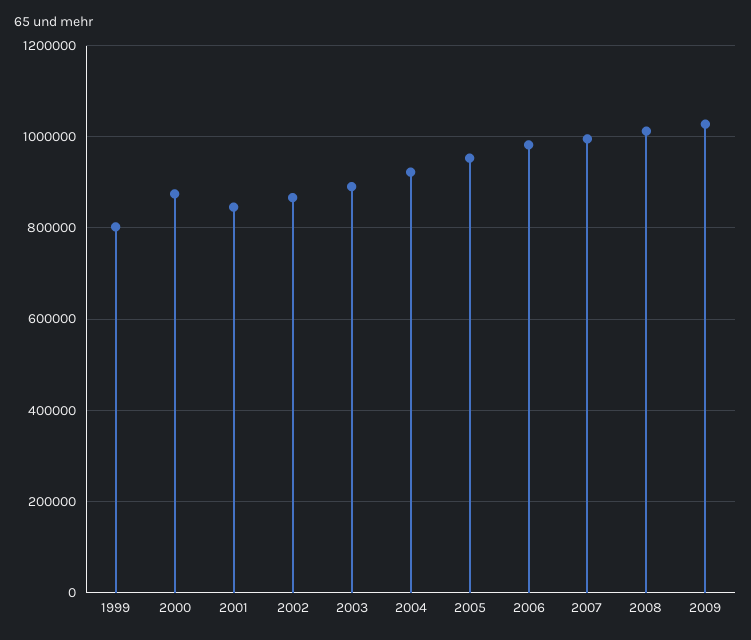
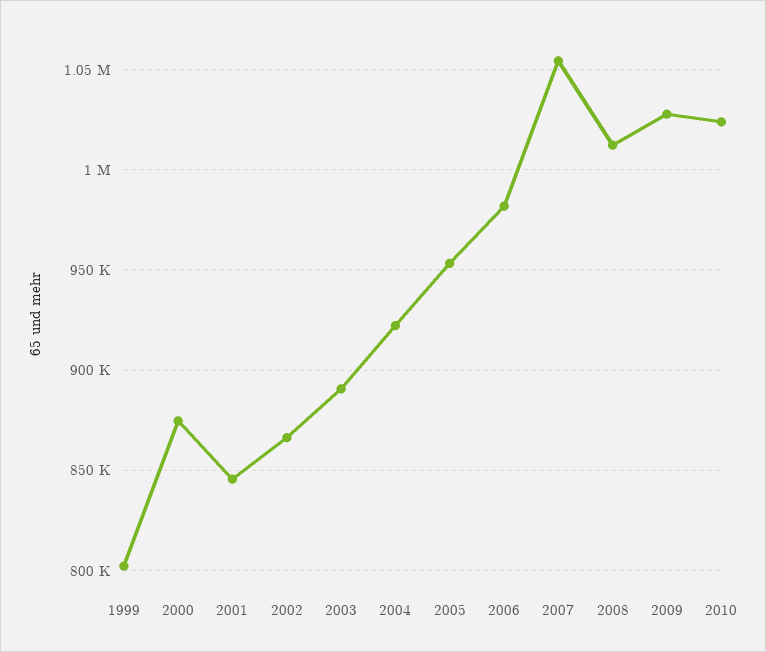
2007: 1000000 -> 1055000
2010: none -> 1025000

